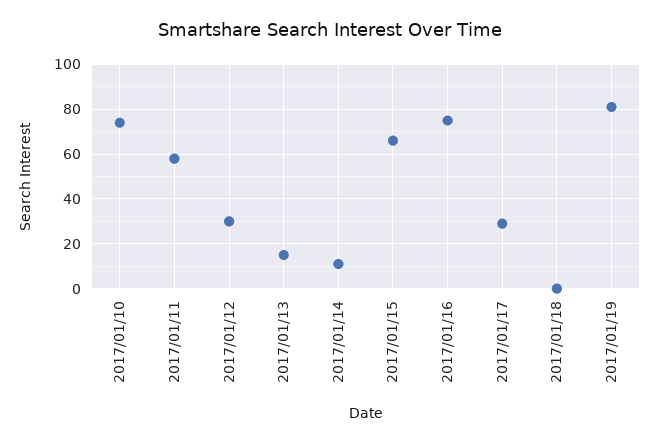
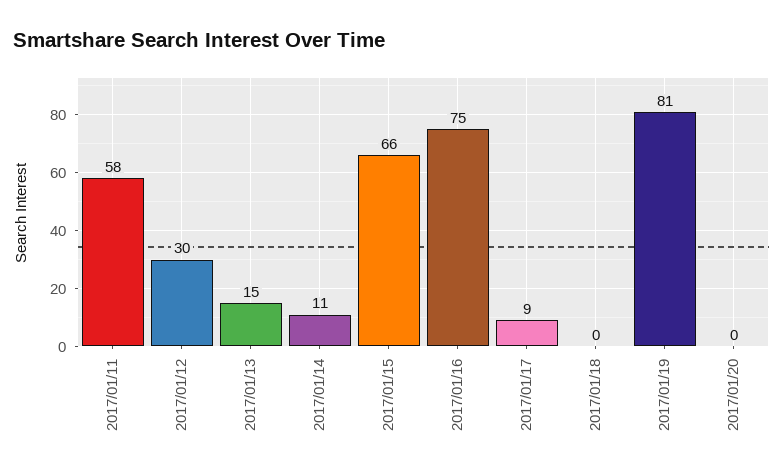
2017/01/10: 75 -> none
2017/01/17: 30 -> 9
2017/01/20: none -> 0

